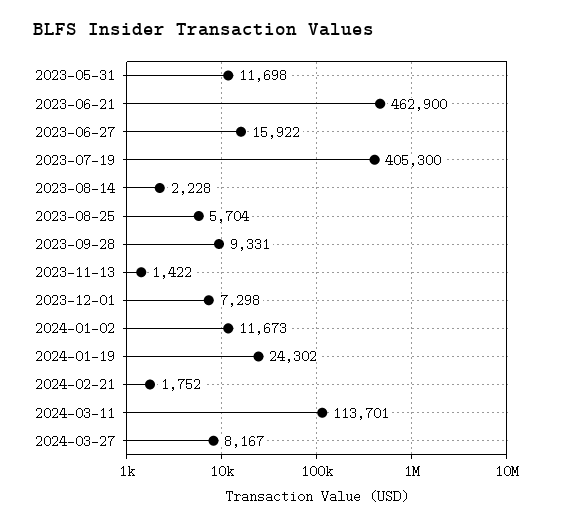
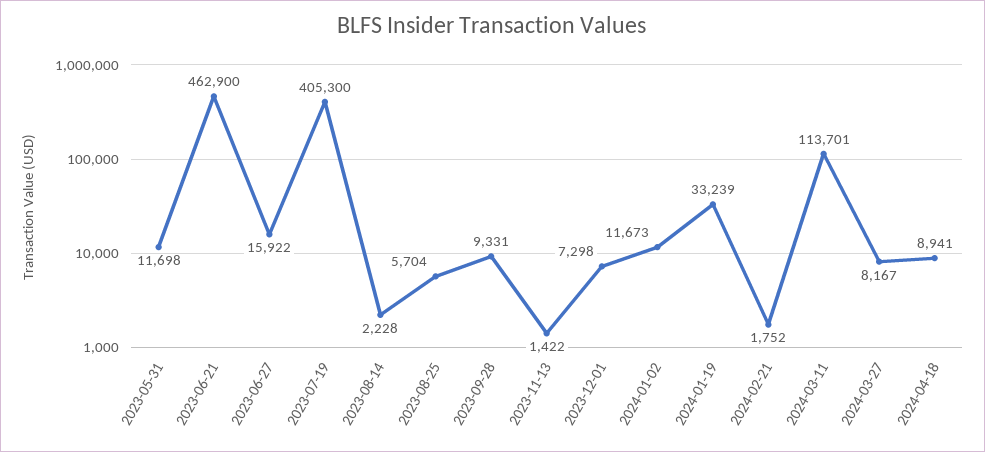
2024-01-19: 24302 -> 33239
2024-04-18: none -> 8941

